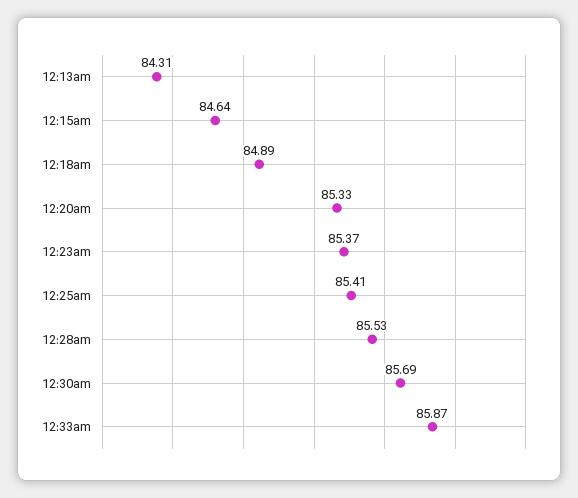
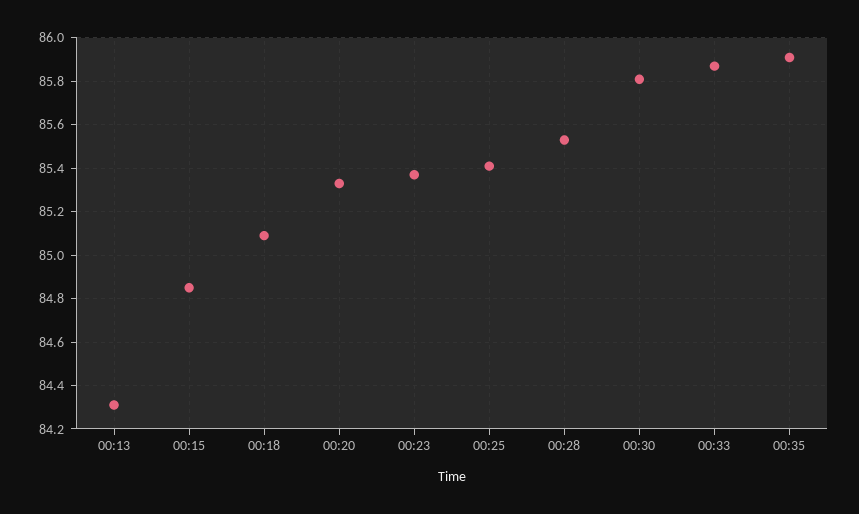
12:15am: 84.64 -> 84.85
12:18am: 84.89 -> 85.1
12:30am: 85.69 -> 85.8
00:35: none -> 85.9

